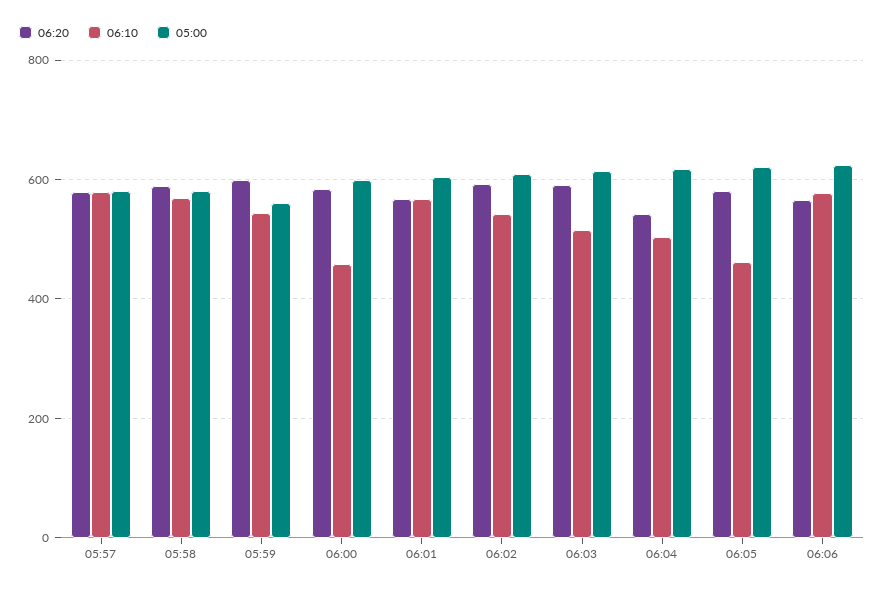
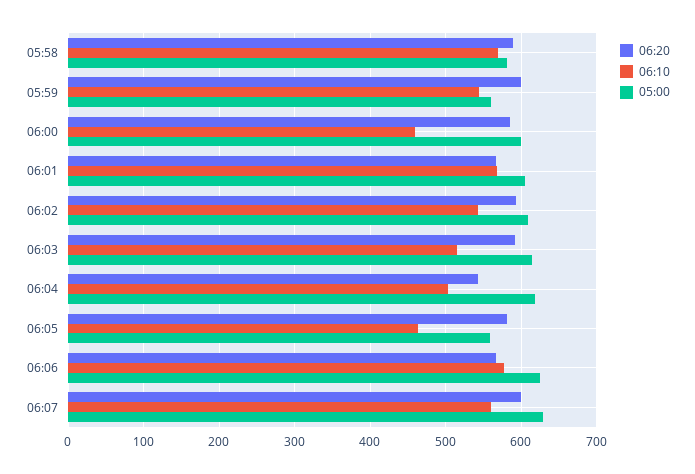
06:20, 05:57: 580 -> none
06:10, 05:57: 580 -> none
05:00, 05:57: 580 -> none
05:00, 06:05: 620 -> 560
06:20, 06:07: none -> 600
06:10, 06:07: none -> 560
05:00, 06:07: none -> 630

